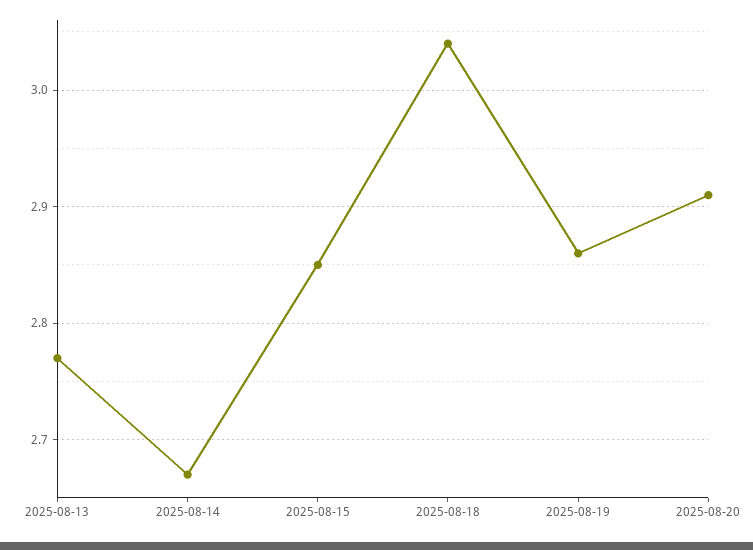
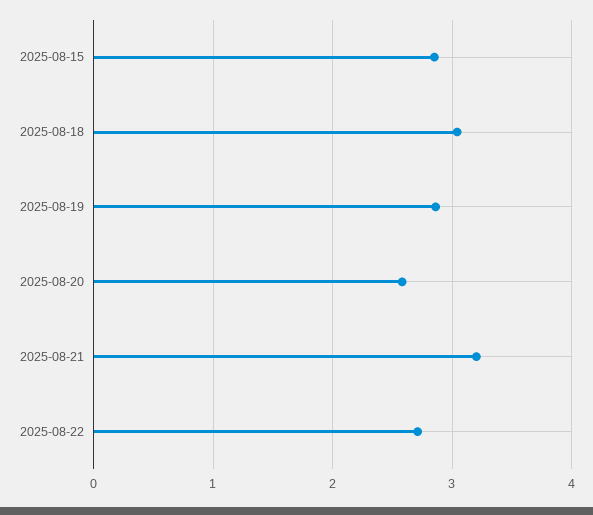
2025-08-13: 2.77 -> none
2025-08-14: 2.67 -> none
2025-08-20: 2.91 -> 2.6
2025-08-21: none -> 3.2
2025-08-22: none -> 2.7

